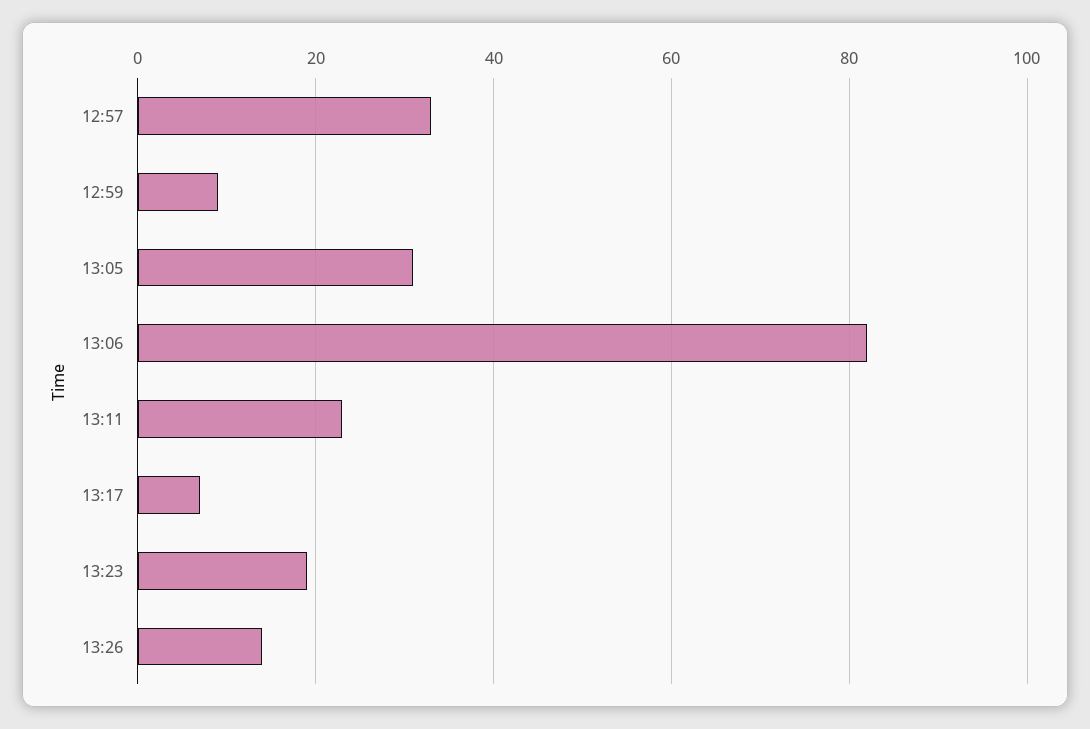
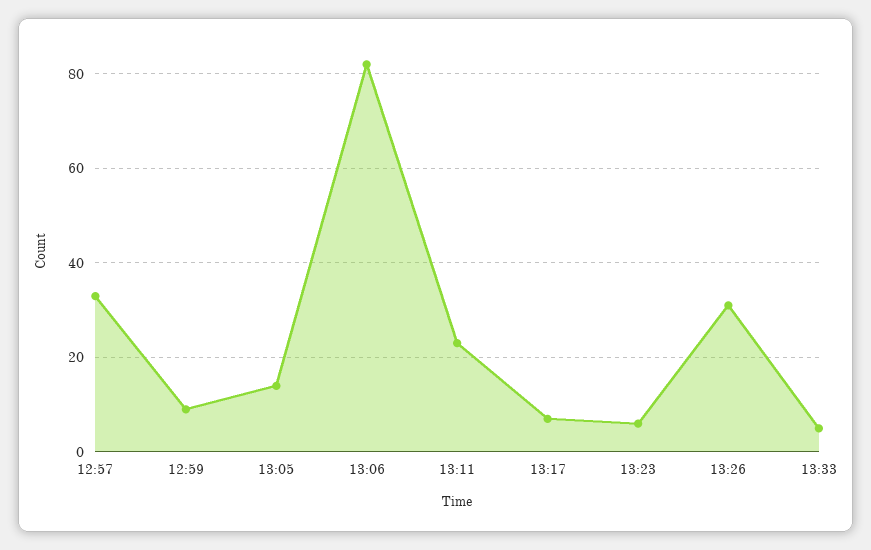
13:05: 30 -> 15
13:23: 20 -> 5
13:26: 15 -> 30
13:33: none -> 5

